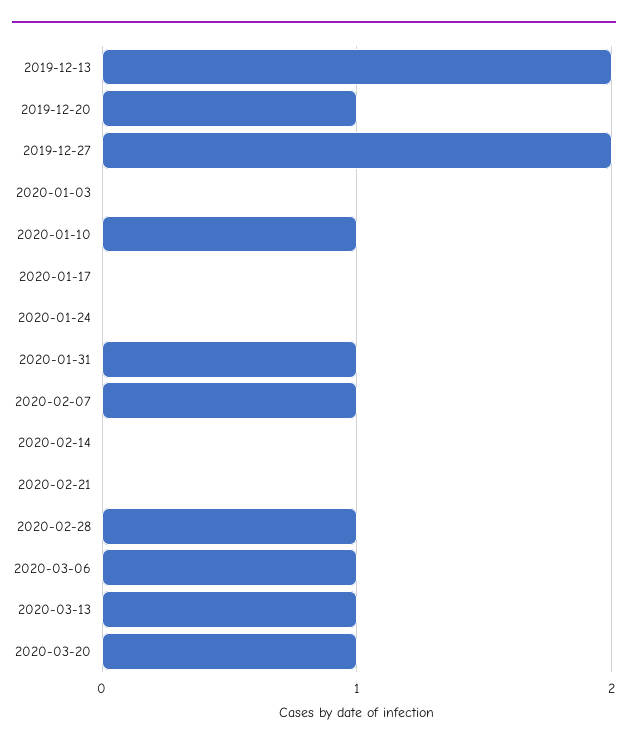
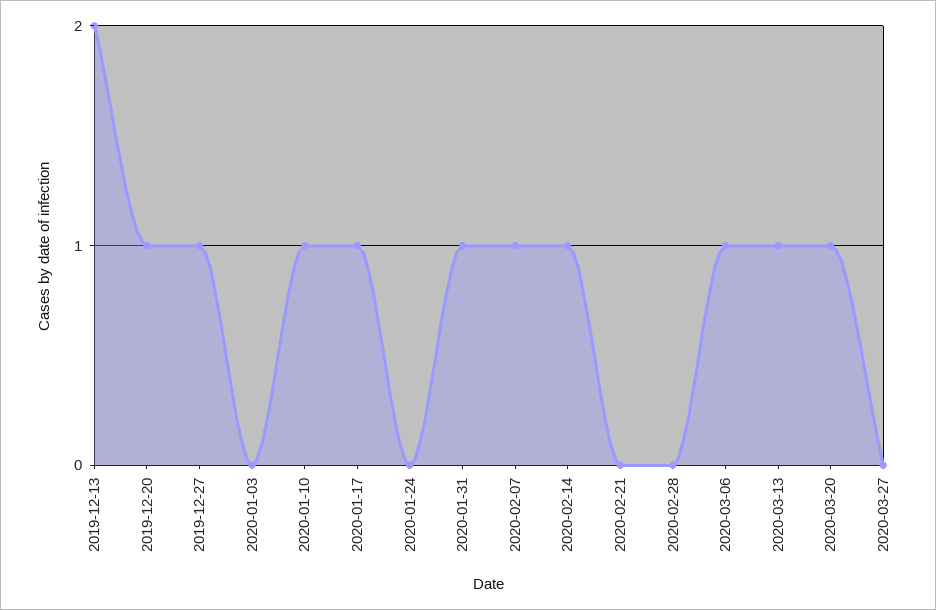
2019-12-27: 2 -> 1
2020-01-17: 0 -> 1
2020-02-14: 0 -> 1
2020-02-28: 1 -> 0
2020-03-27: none -> 0

